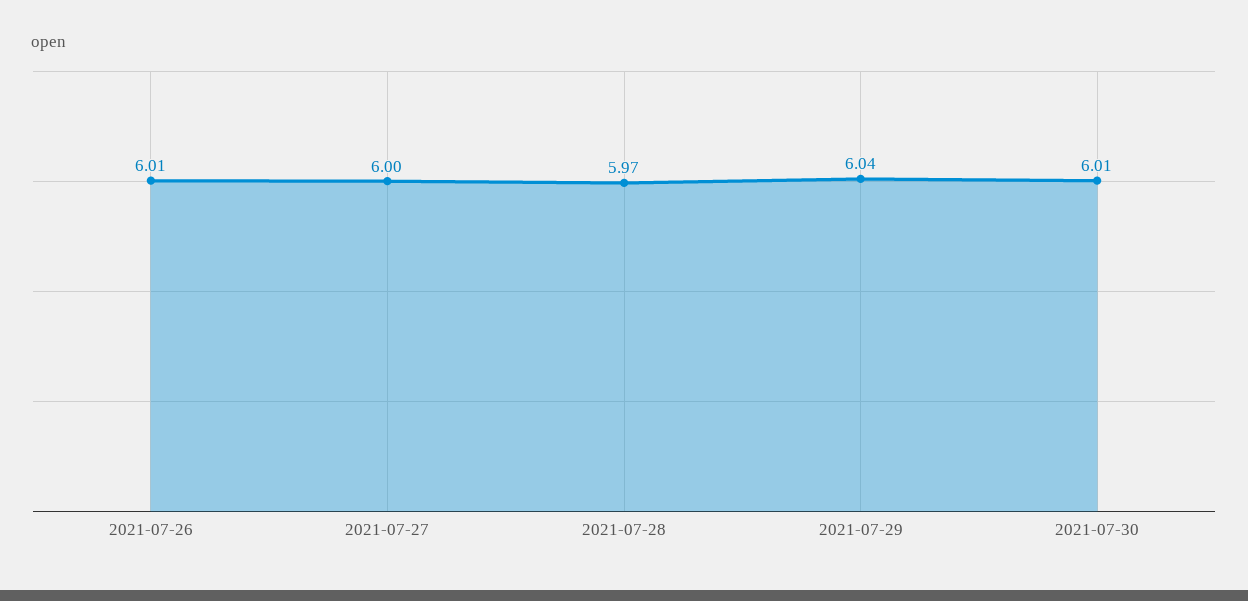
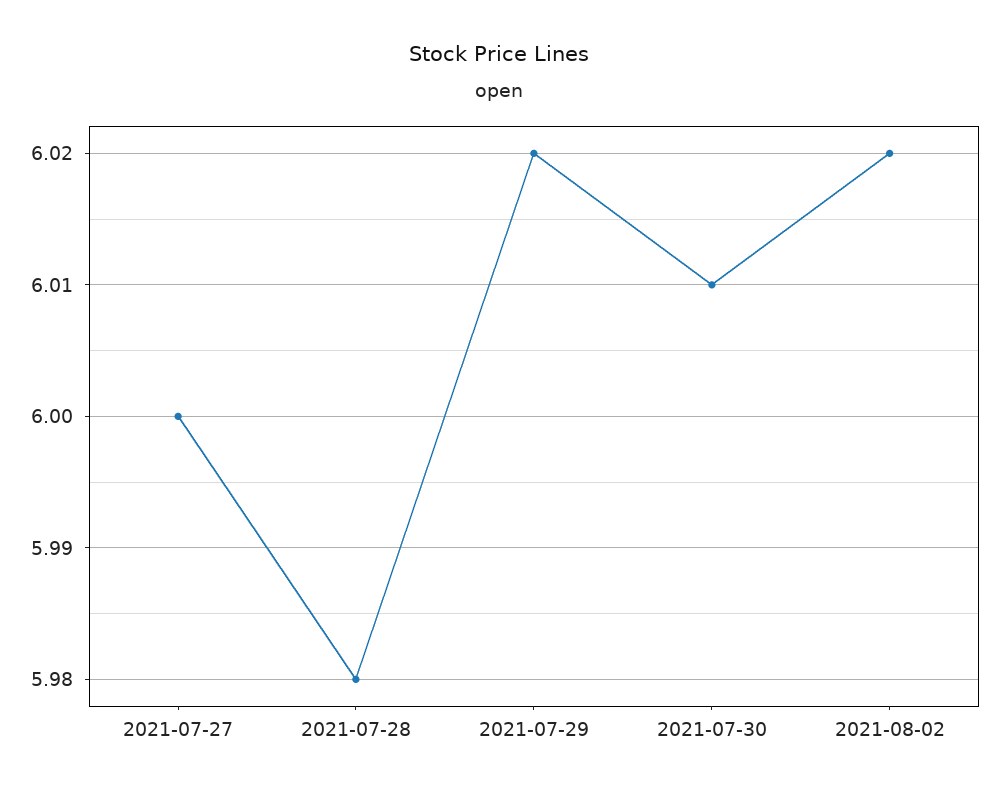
2021-07-26: 6.01 -> none
2021-07-28: 5.97 -> 5.98
2021-07-29: 6.04 -> 6.02
2021-08-02: none -> 6.02

